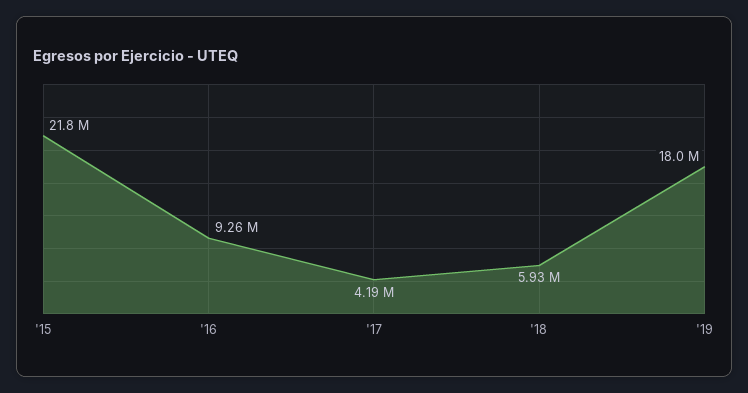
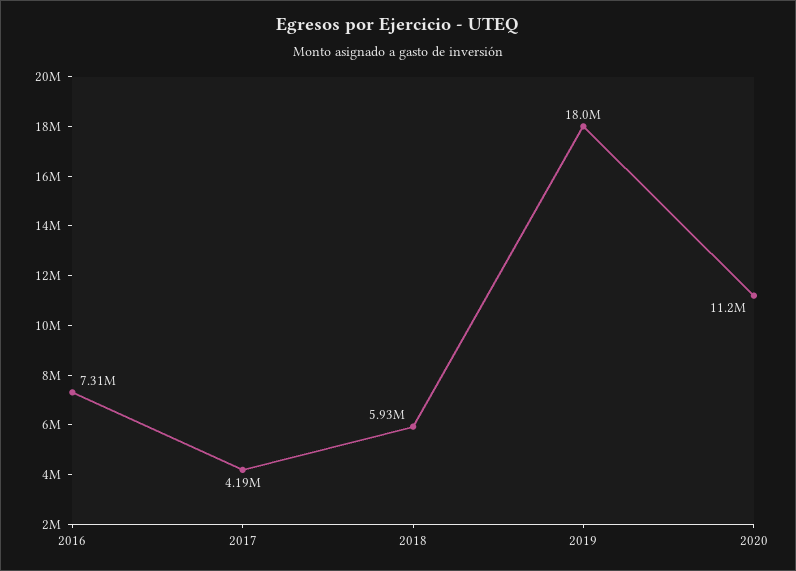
'15: 21800000 -> none
'16: 9260000 -> 7310000
2020: none -> 11200000

